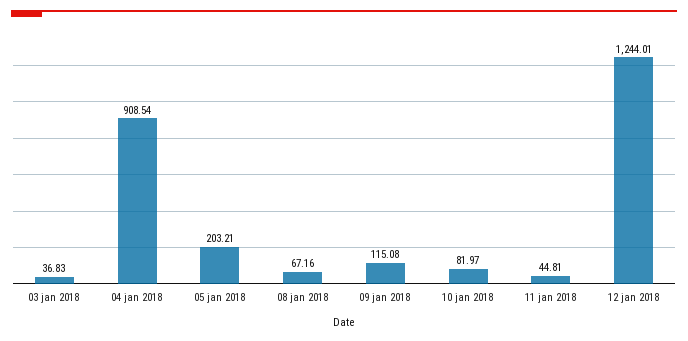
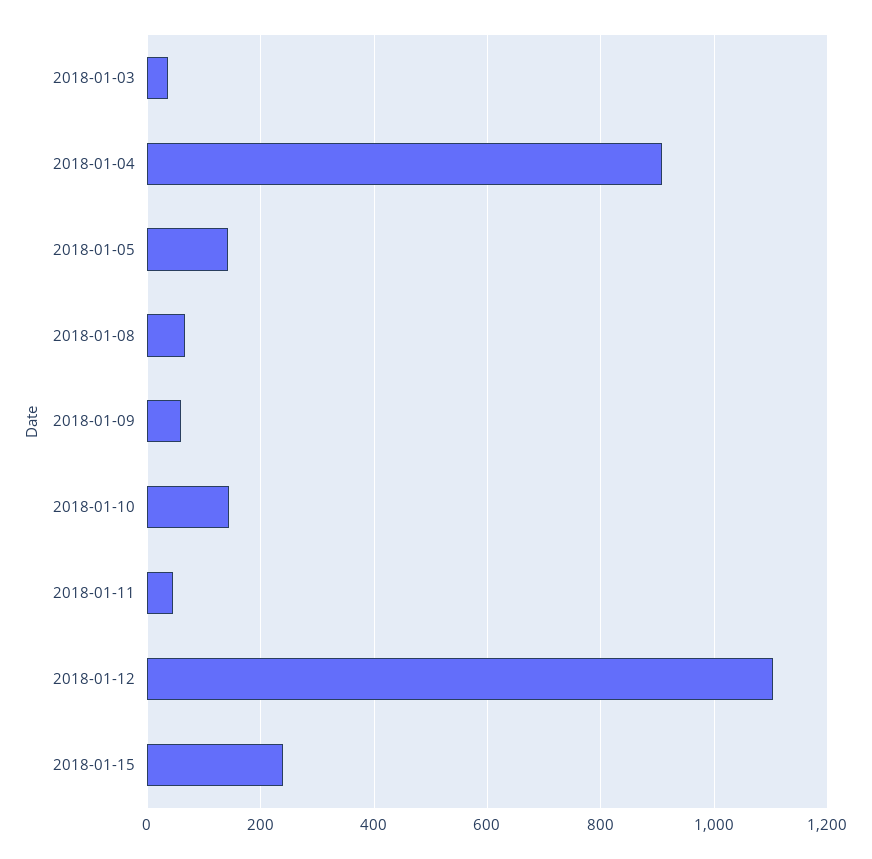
05 jan 2018: 203.21 -> 140
09 jan 2018: 115.08 -> 60
10 jan 2018: 81.97 -> 140
12 jan 2018: 1244.01 -> 1100
2018-01-15: none -> 240

